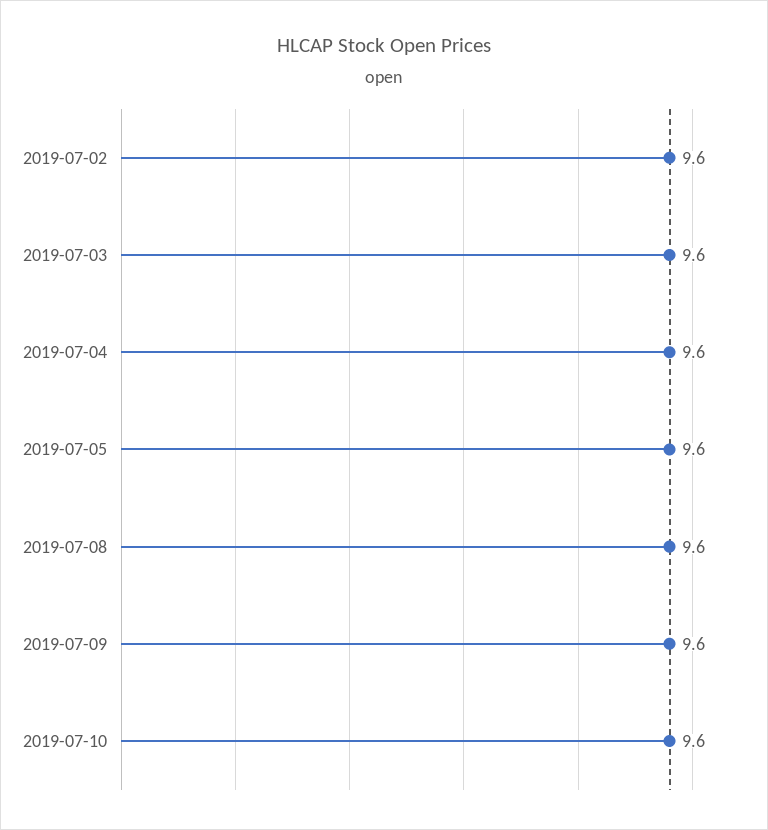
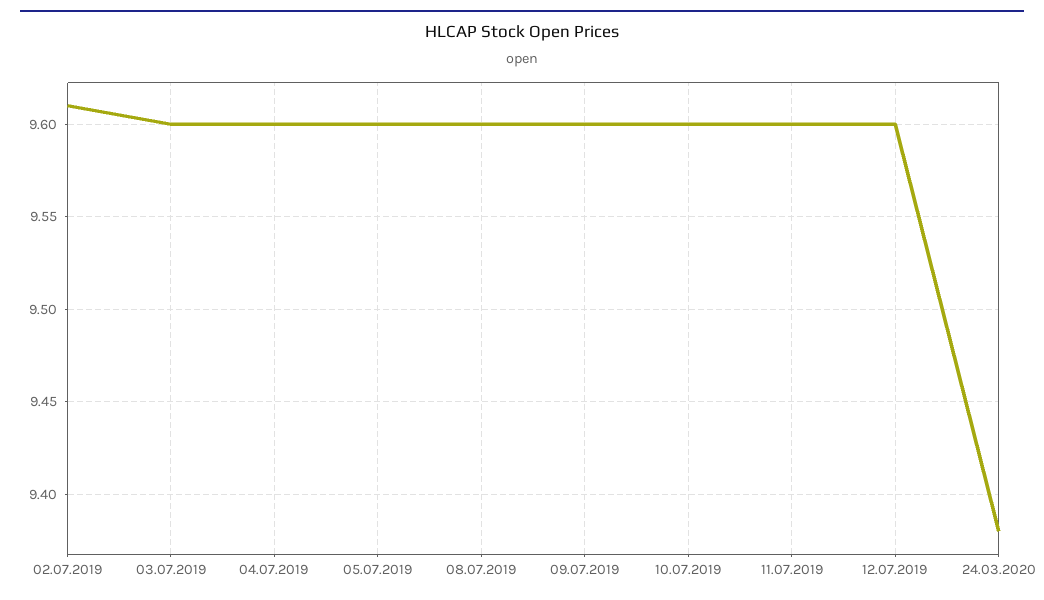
2019-07-02: 9.6 -> 9.61
11.07.2019: none -> 9.6
12.07.2019: none -> 9.6
24.03.2020: none -> 9.38

